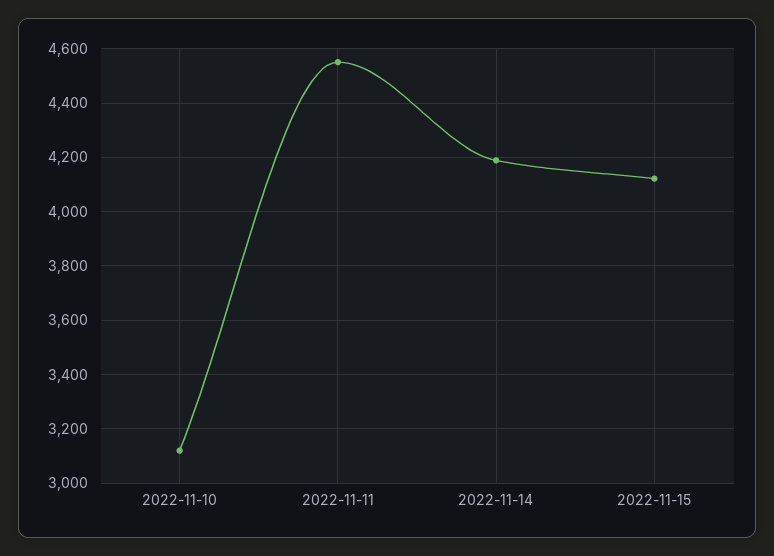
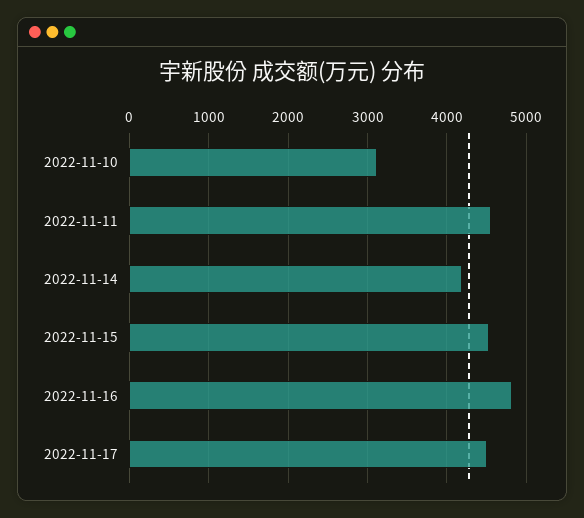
2022-11-15: 4125 -> 4500
2022-11-16: none -> 4800
2022-11-17: none -> 4500

